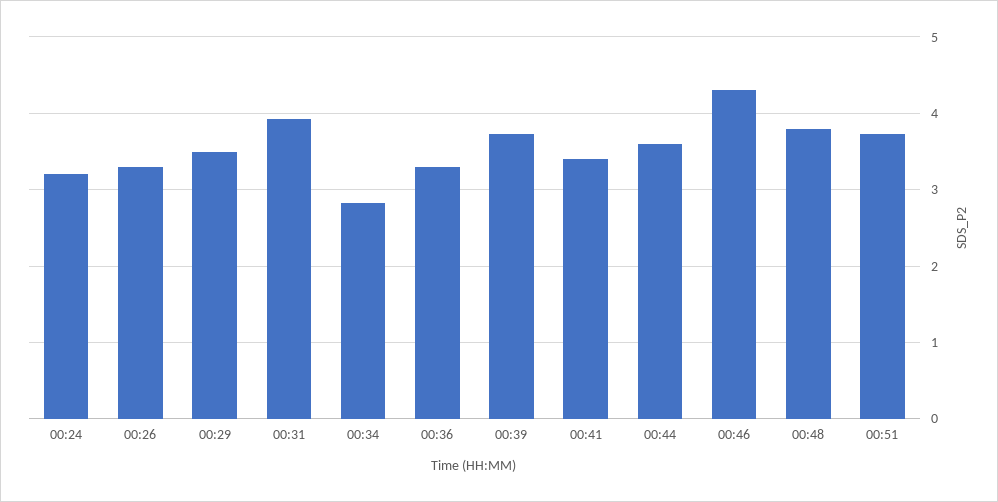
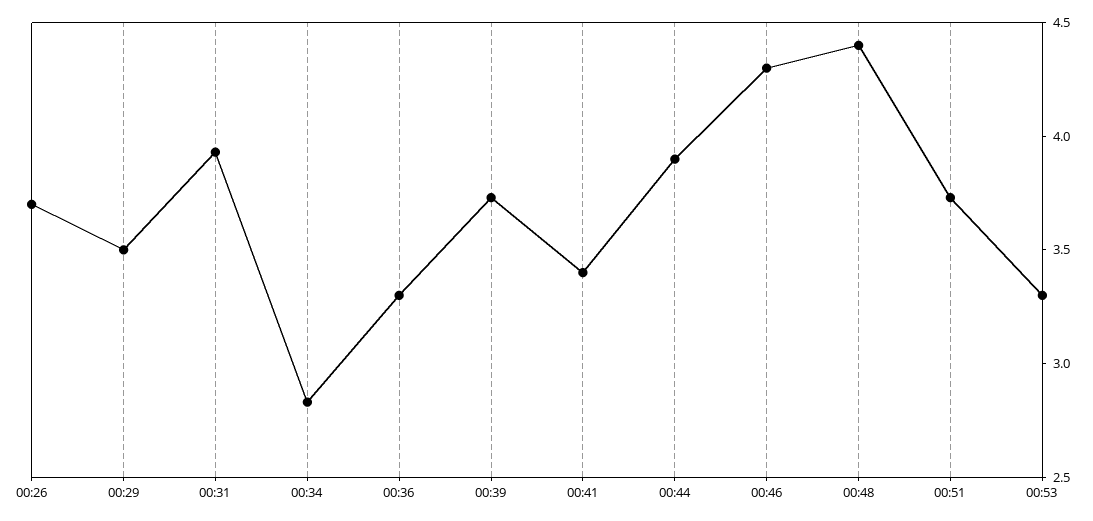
00:24: 3.2 -> none
00:26: 3.3 -> 3.7
00:44: 3.6 -> 3.9
00:48: 3.8 -> 4.4
00:53: none -> 3.3

